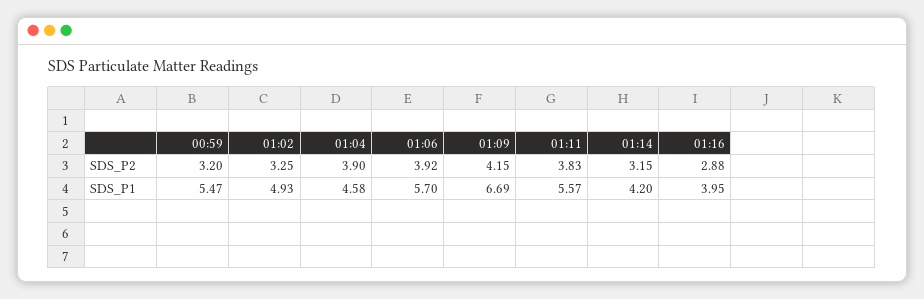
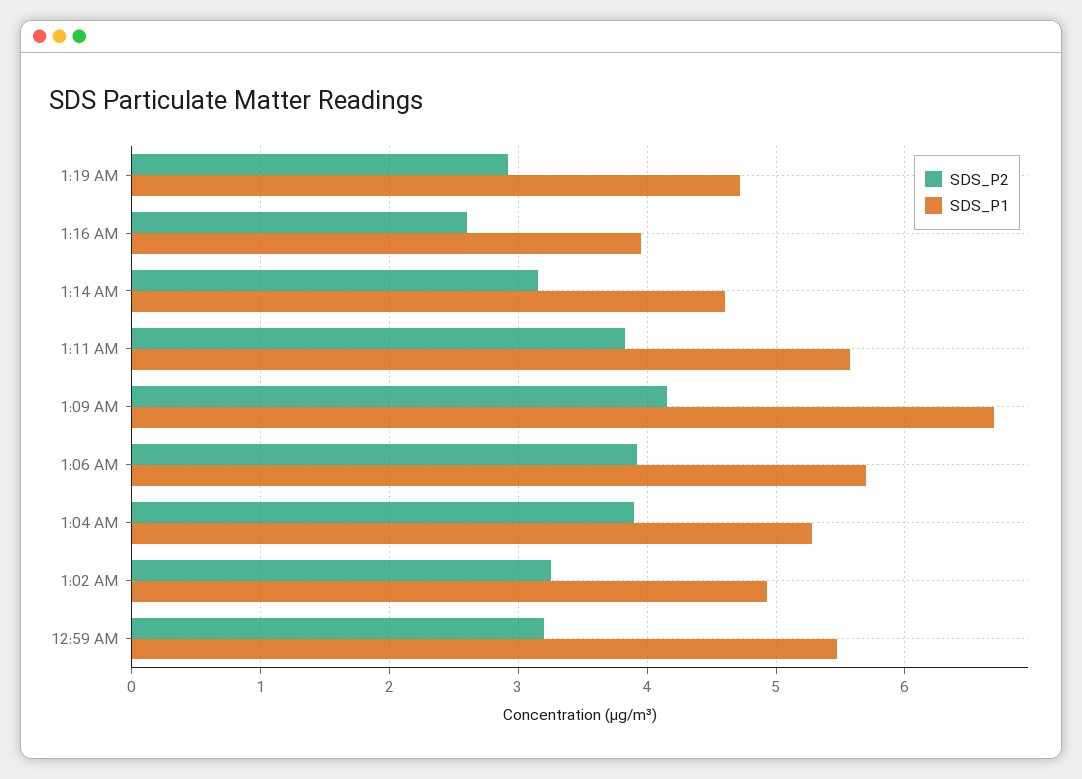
SDS_P2, 01:16: 2.88 -> 2.6
SDS_P1, 01:04: 4.58 -> 5.3
SDS_P1, 01:14: 4.2 -> 4.6
SDS_P2, 1:19 AM: none -> 2.9
SDS_P1, 1:19 AM: none -> 4.7

